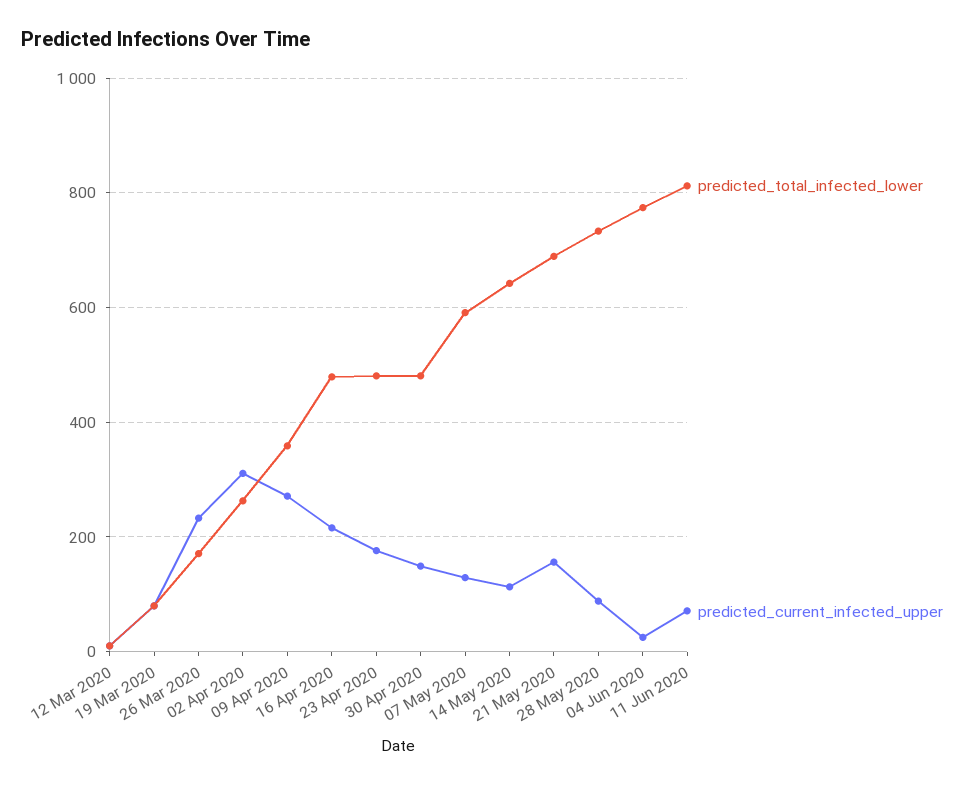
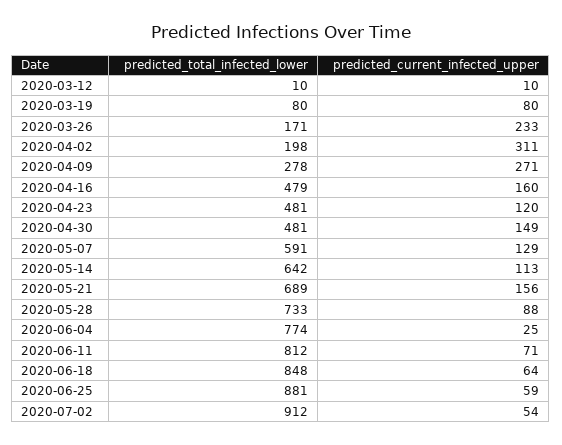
predicted_total_infected_lower, 02 Apr 2020: 260 -> 198
predicted_total_infected_lower, 09 Apr 2020: 360 -> 278
predicted_current_infected_upper, 16 Apr 2020: 220 -> 160
predicted_current_infected_upper, 23 Apr 2020: 180 -> 120
predicted_total_infected_lower, 2020-06-18: none -> 848
predicted_current_infected_upper, 2020-06-18: none -> 64
predicted_total_infected_lower, 2020-06-25: none -> 881
predicted_current_infected_upper, 2020-06-25: none -> 59
predicted_total_infected_lower, 2020-07-02: none -> 912
predicted_current_infected_upper, 2020-07-02: none -> 54

